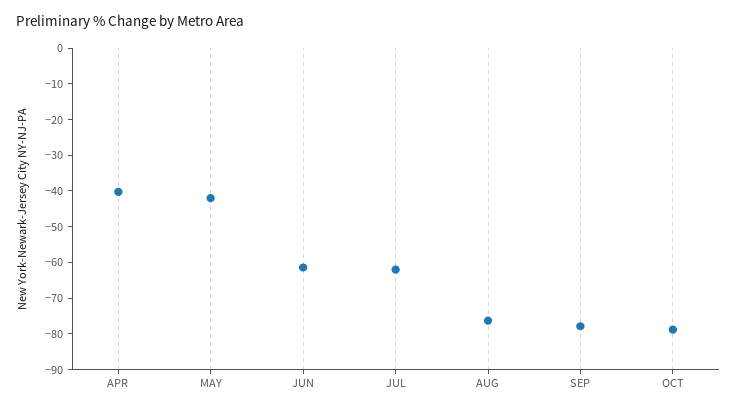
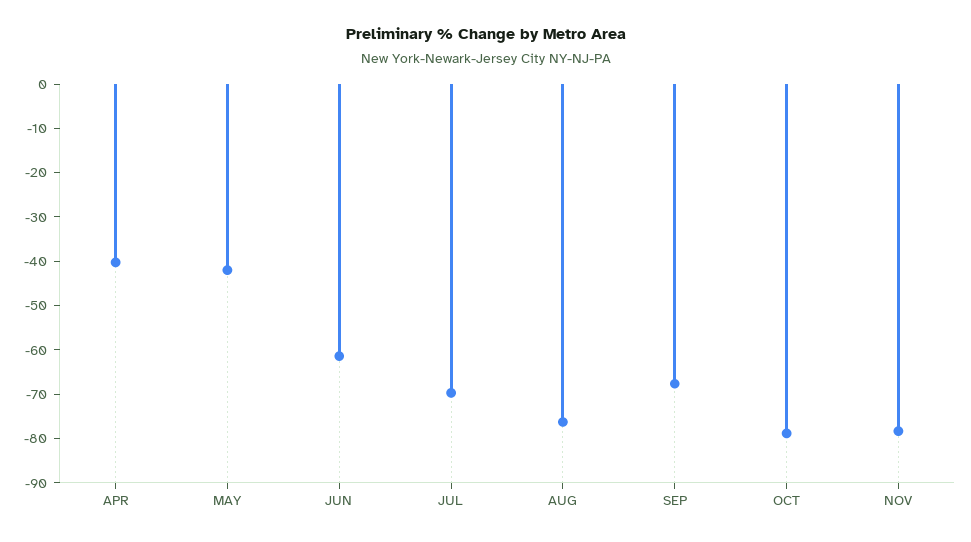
JUL: -62.5 -> -70
SEP: -77.5 -> -68
NOV: none -> -78

